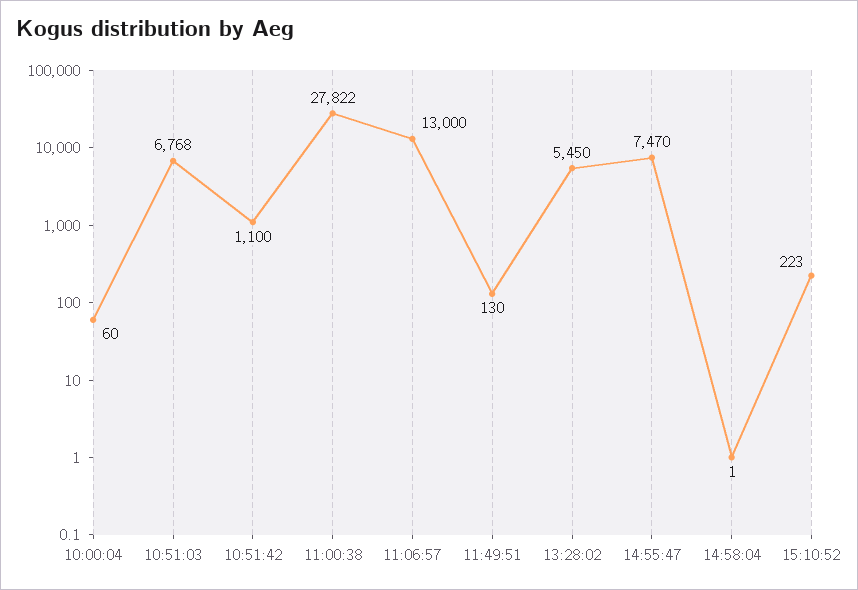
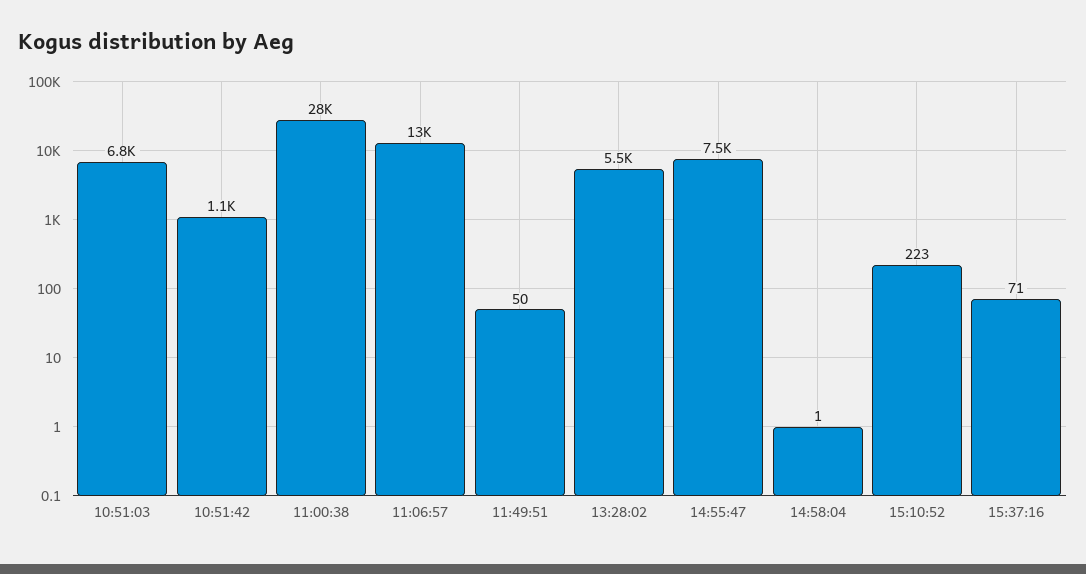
10:00:04: 60 -> none
11:49:51: 130 -> 50
15:37:16: none -> 71

